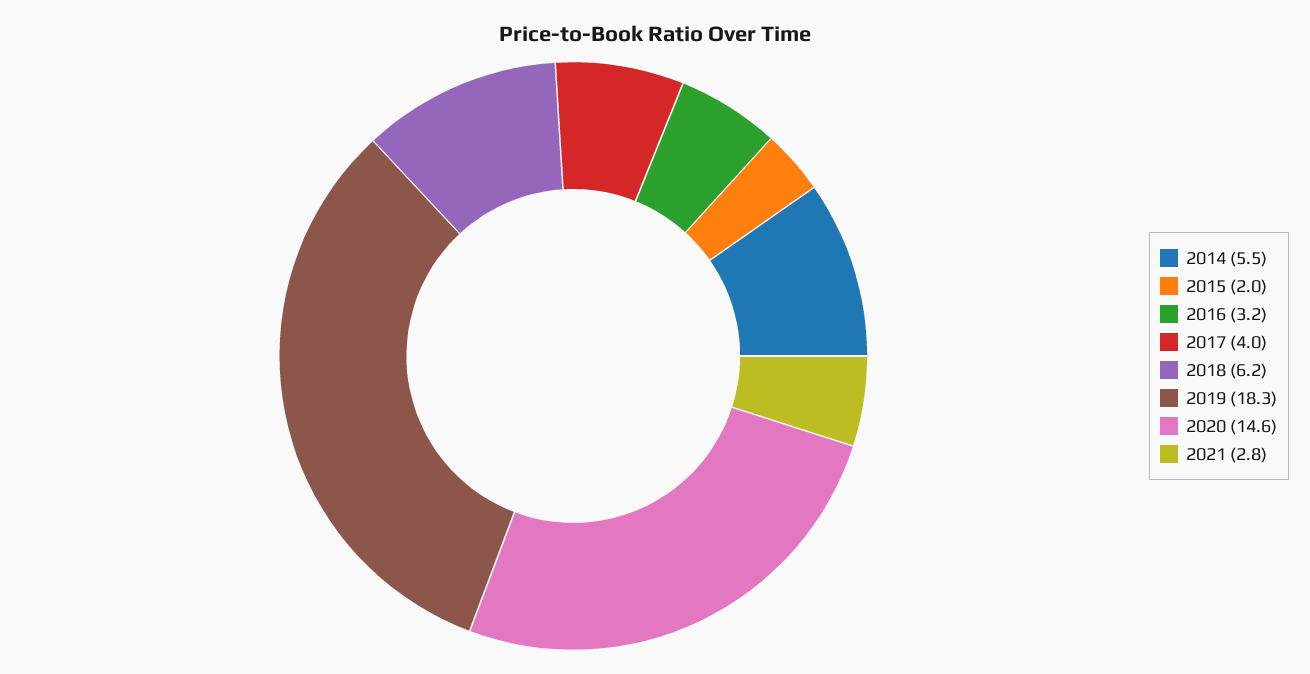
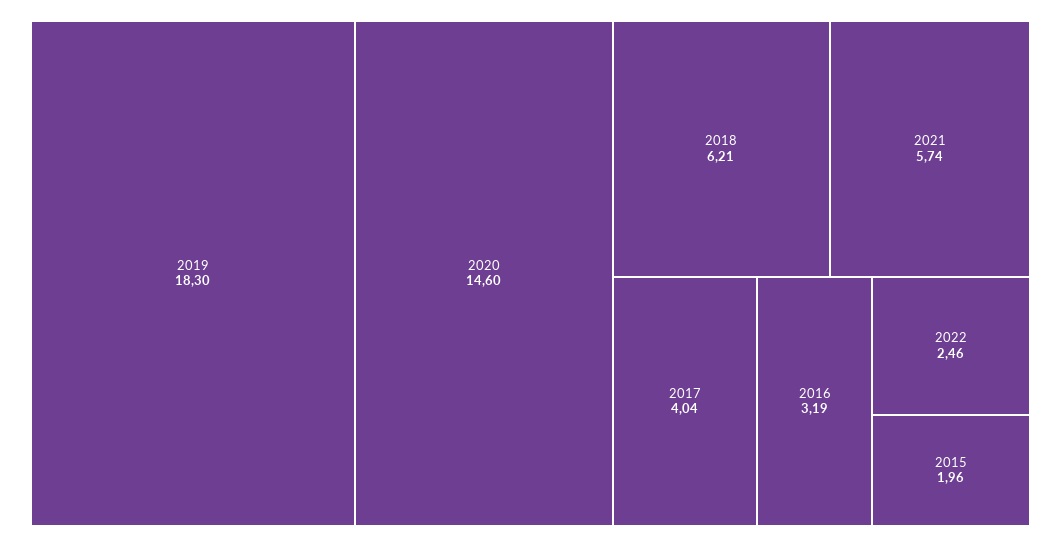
2014: 5.5 -> none
2021: 2.8 -> 5.74
2022: none -> 2.46

